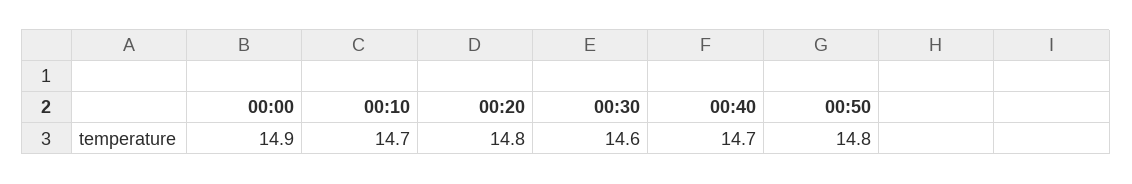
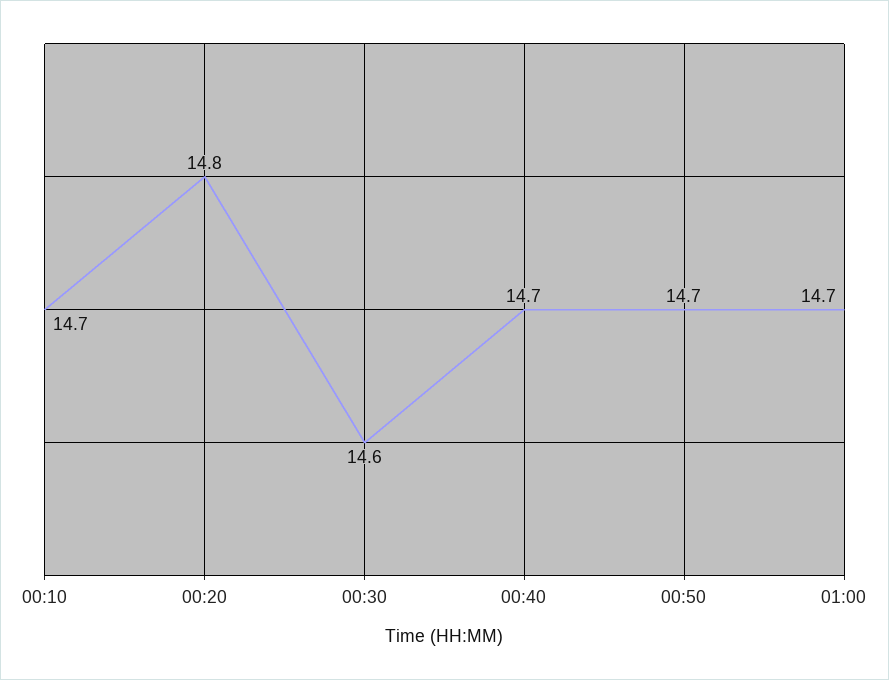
00:00: 14.9 -> none
00:50: 14.8 -> 14.7
01:00: none -> 14.7

